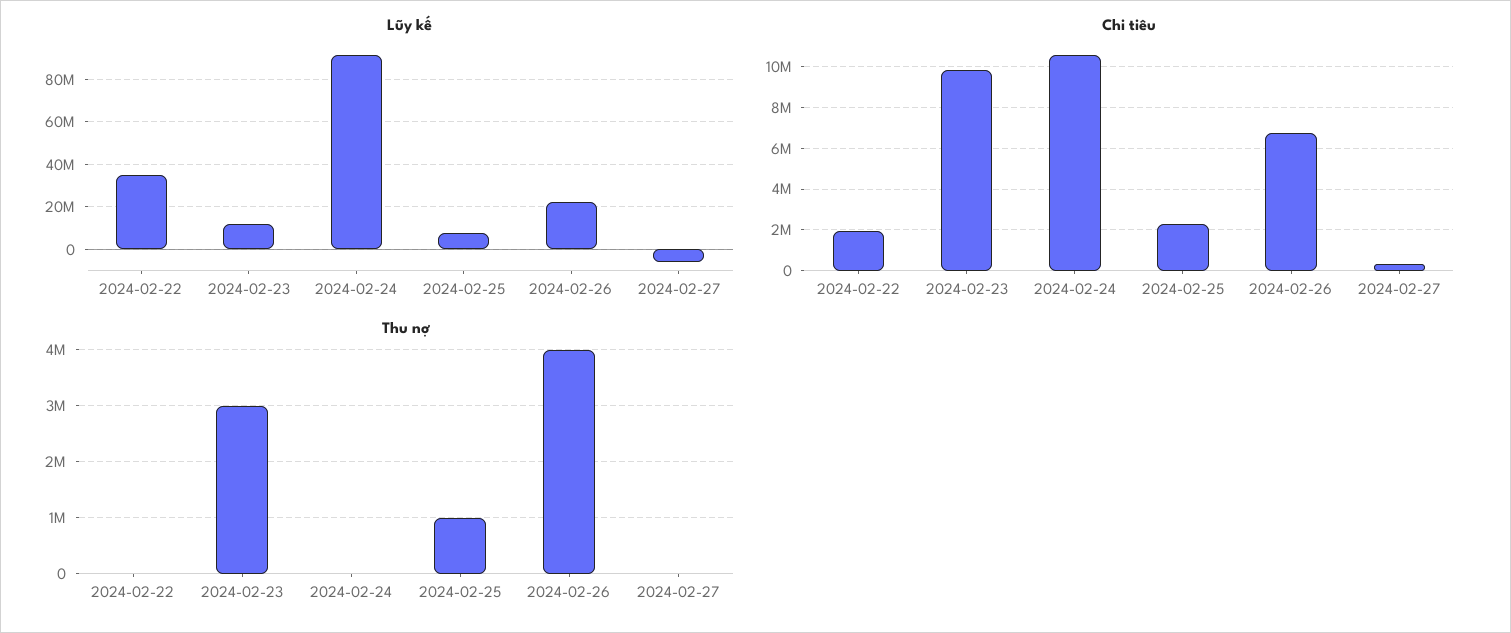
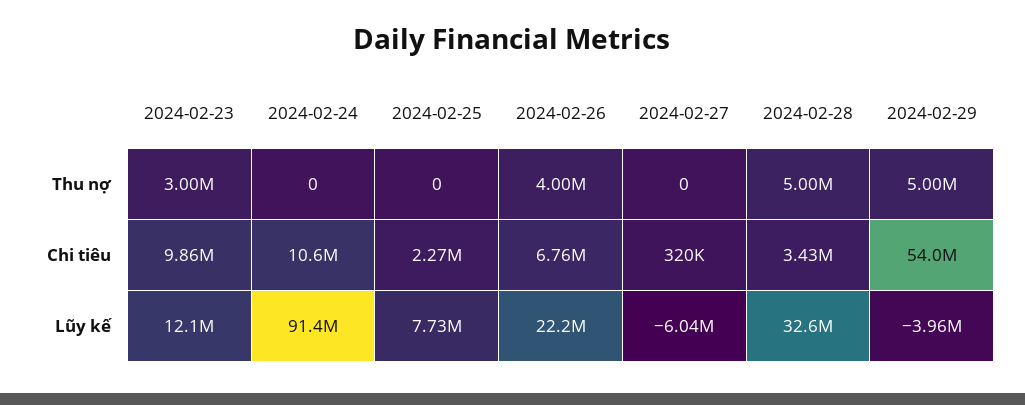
Lũy kế, 2024-02-22: 35000000 -> none
Chi tiêu, 2024-02-22: 2000000 -> none
Thu nợ, 2024-02-22: 0 -> none
Thu nợ, 2024-02-25: 1000000 -> 0
Thu nợ, 2024-02-28: none -> 5000000
Thu nợ, 2024-02-29: none -> 5000000
Chi tiêu, 2024-02-28: none -> 3430000
Chi tiêu, 2024-02-29: none -> 54000000
Lũy kế, 2024-02-28: none -> 32600000
Lũy kế, 2024-02-29: none -> -3960000

